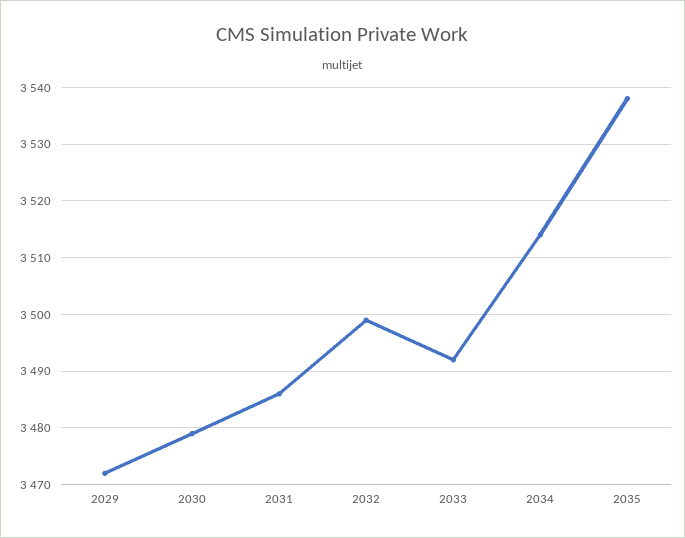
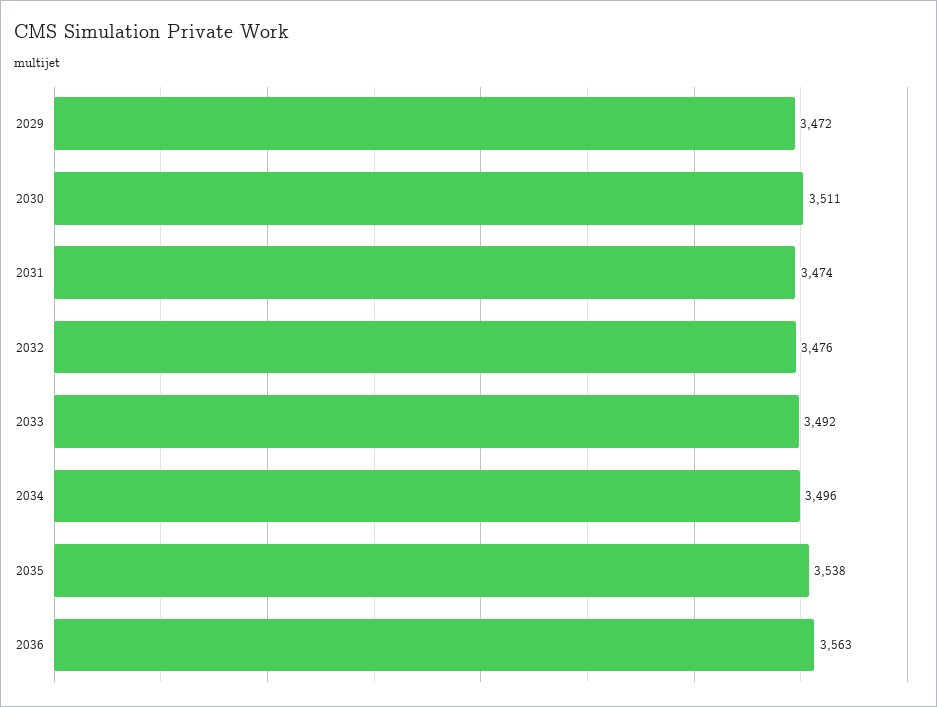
2030: 3480 -> 3511
2031: 3485 -> 3474
2032: 3500 -> 3476
2034: 3515 -> 3496
2036: none -> 3563

